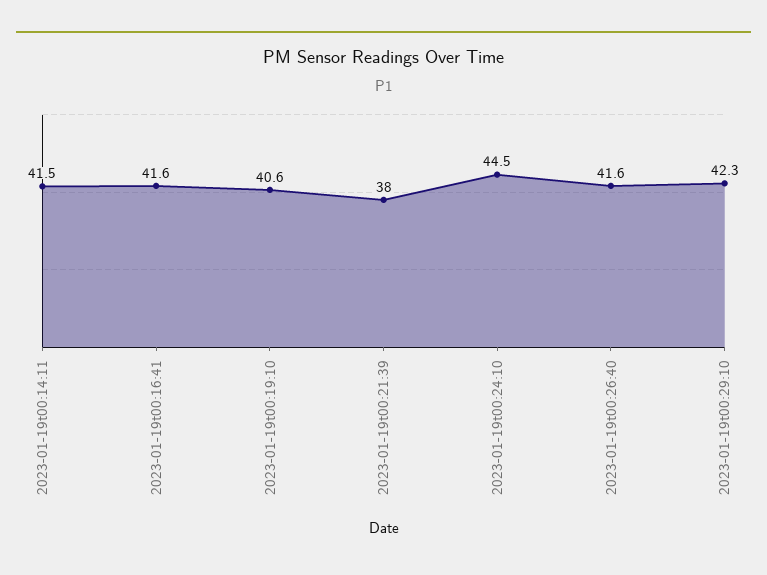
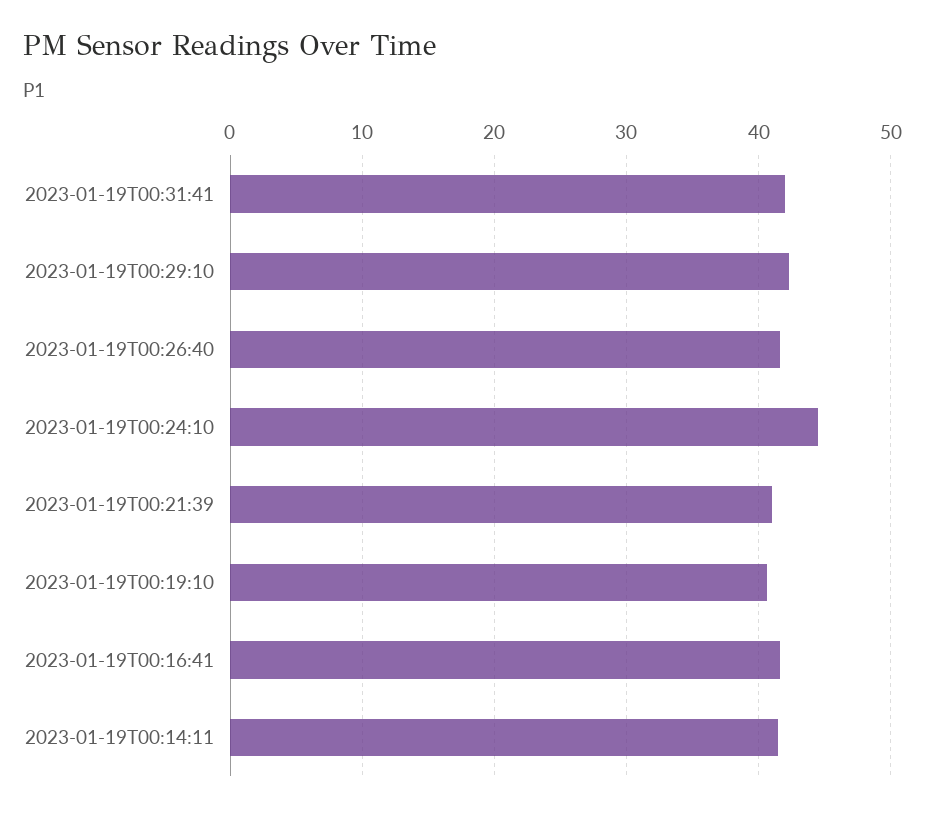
2023-01-19t00:21:39: 38 -> 41
2023-01-19T00:31:41: none -> 42

